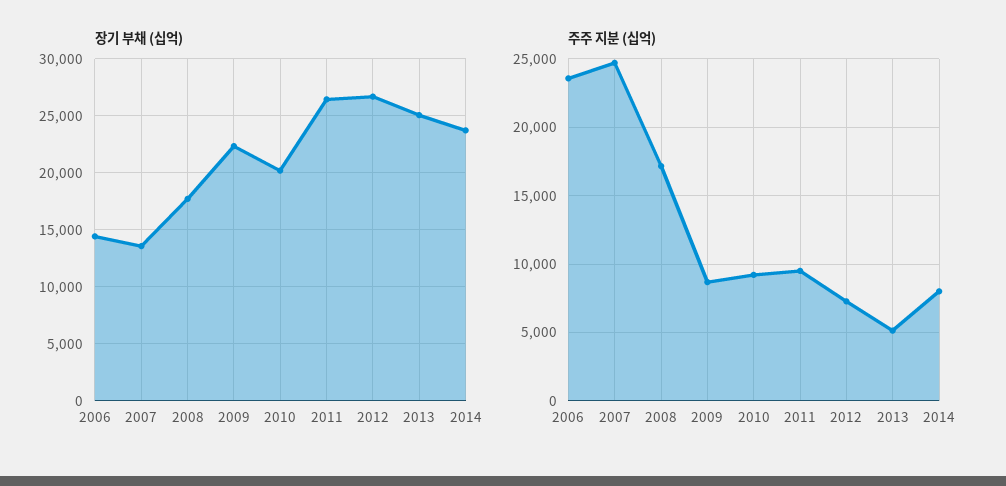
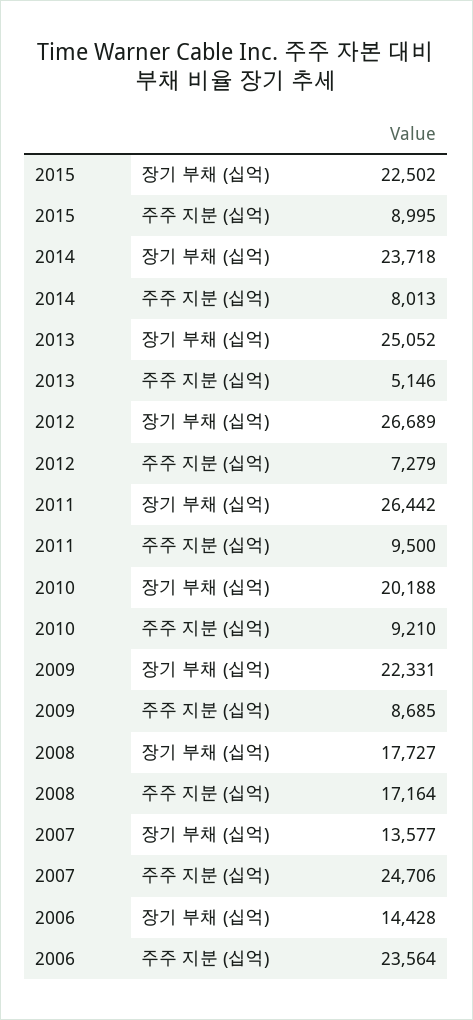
장기 부채 (십억), 2015: none -> 22502
주주 지분 (십억), 2015: none -> 8995

